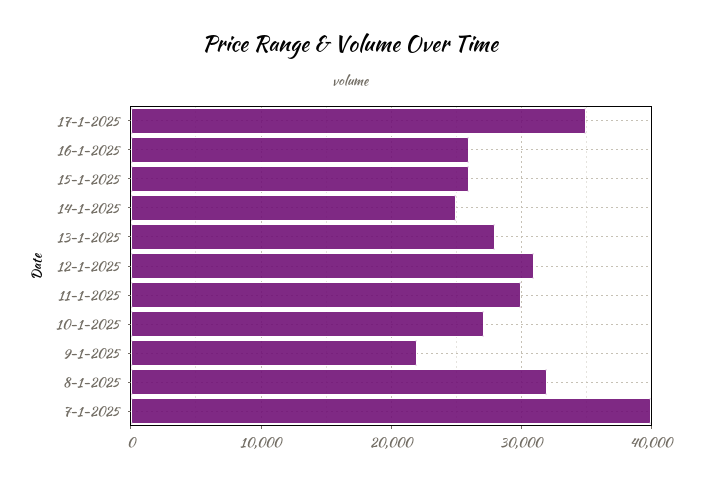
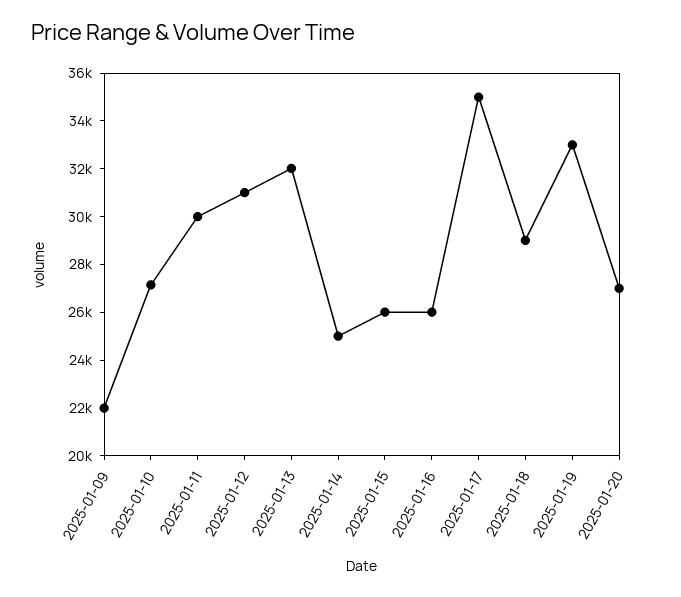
13-1-2025: 28000 -> 32000
8-1-2025: 32000 -> none
7-1-2025: 40000 -> none
2025-01-18: none -> 29000
2025-01-19: none -> 33000
2025-01-20: none -> 27000

